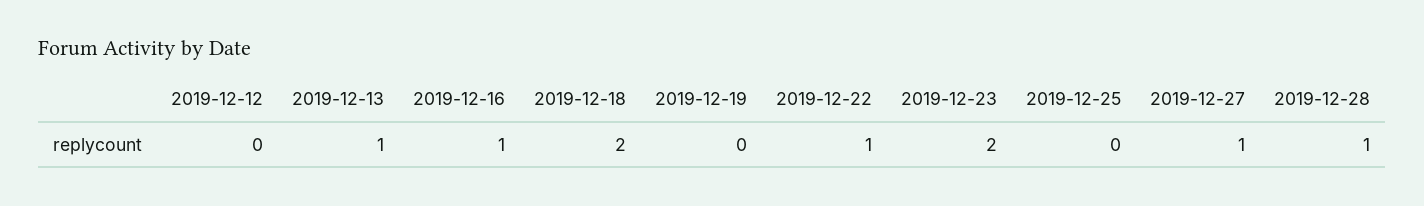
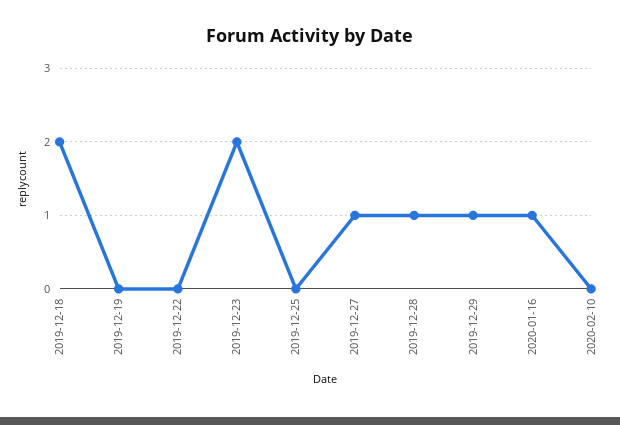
2019-12-12: 0 -> none
2019-12-13: 1 -> none
2019-12-16: 1 -> none
2019-12-22: 1 -> 0
2019-12-29: none -> 1
2020-01-16: none -> 1
2020-02-10: none -> 0

